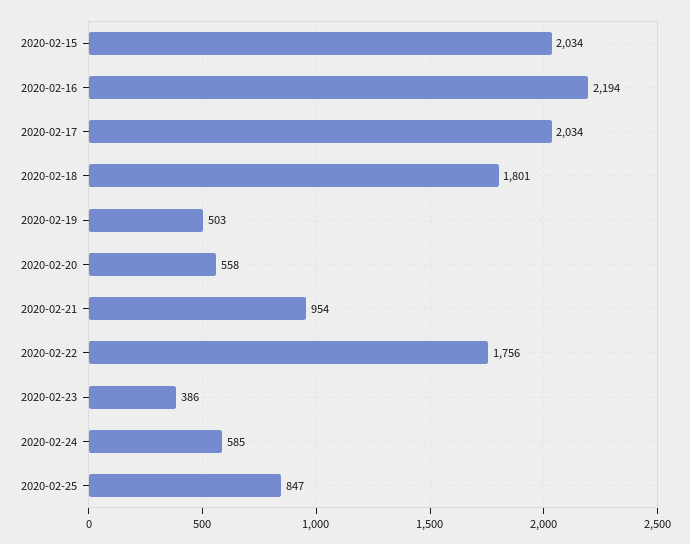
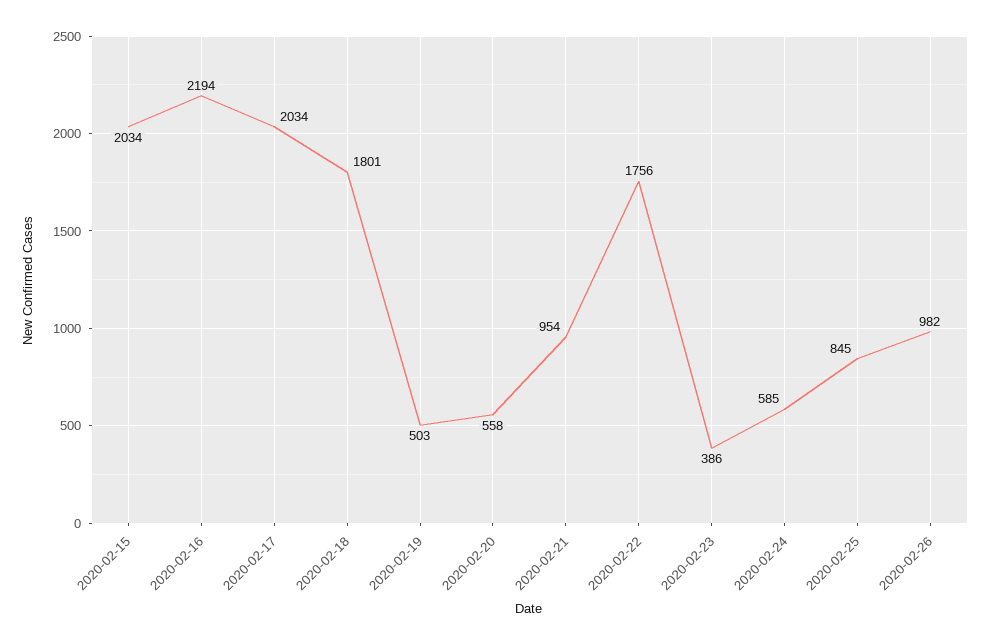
2020-02-25: 847 -> 845
2020-02-26: none -> 982

